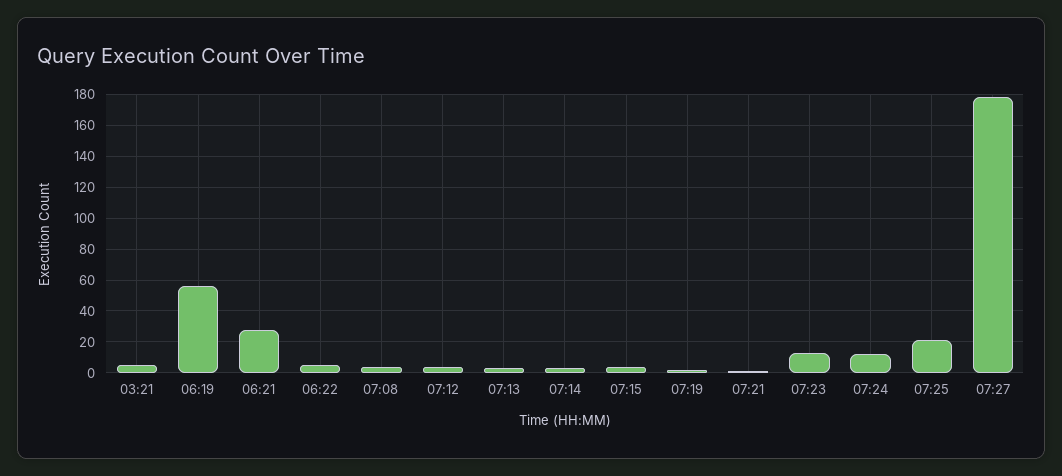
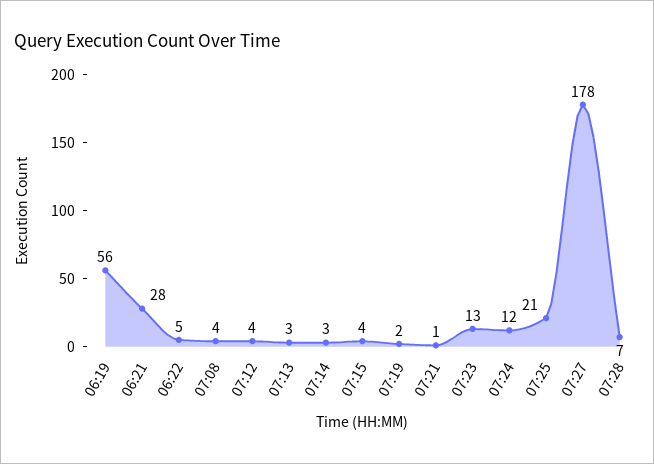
03:21: 5 -> none
07:28: none -> 7

